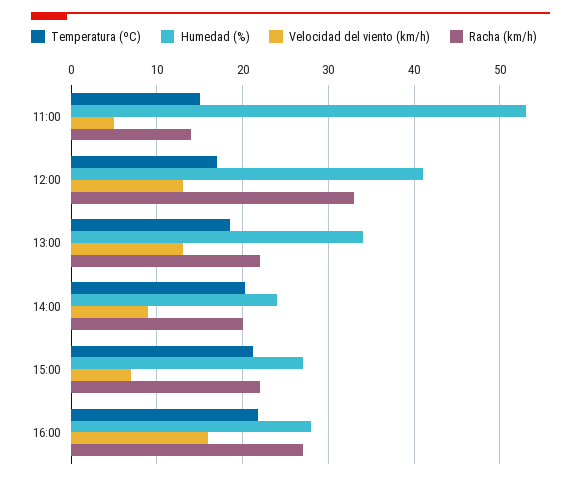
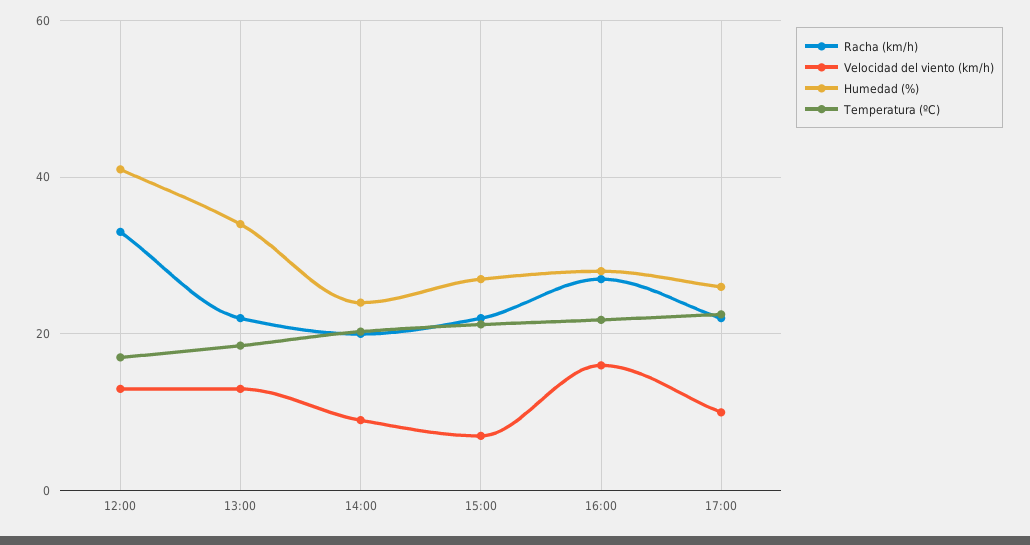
Temperatura (ºC), 11:00: 15 -> none
Humedad (%), 11:00: 53 -> none
Velocidad del viento (km/h), 11:00: 5 -> none
Racha (km/h), 11:00: 14 -> none
Racha (km/h), 17:00: none -> 22
Velocidad del viento (km/h), 17:00: none -> 10
Humedad (%), 17:00: none -> 26
Temperatura (ºC), 17:00: none -> 22

